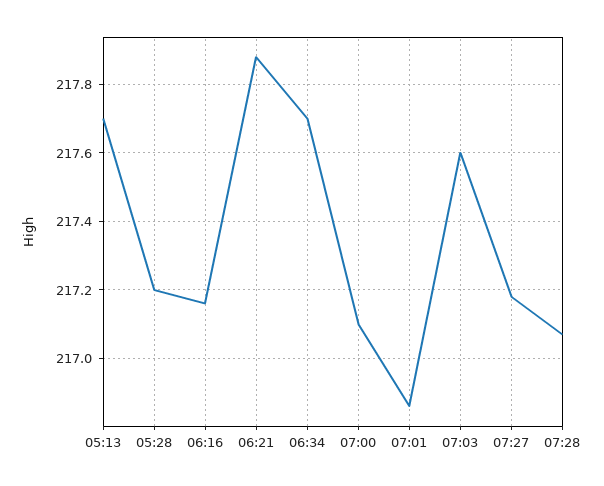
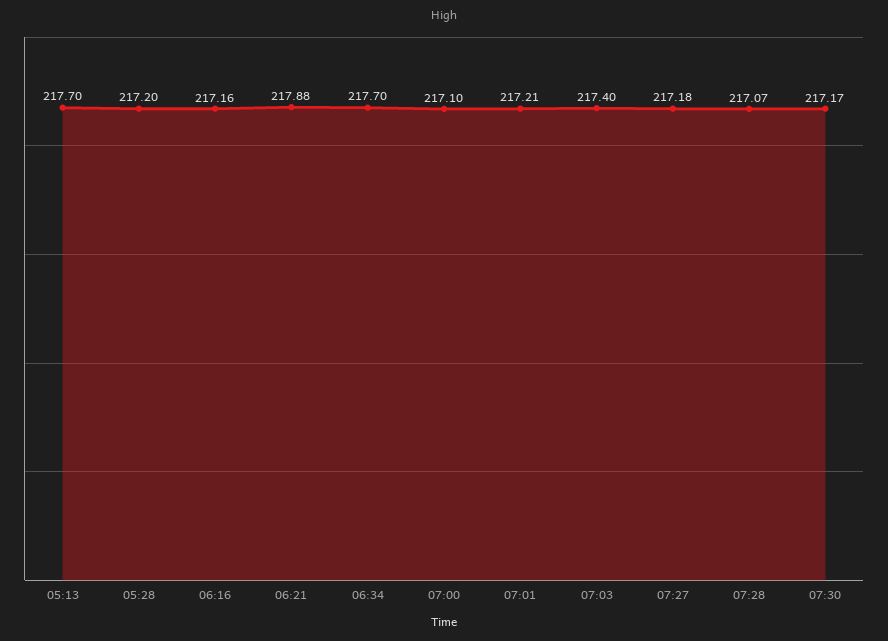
07:01: 216.85 -> 217.21
07:03: 217.6 -> 217.4
07:30: none -> 217.17

